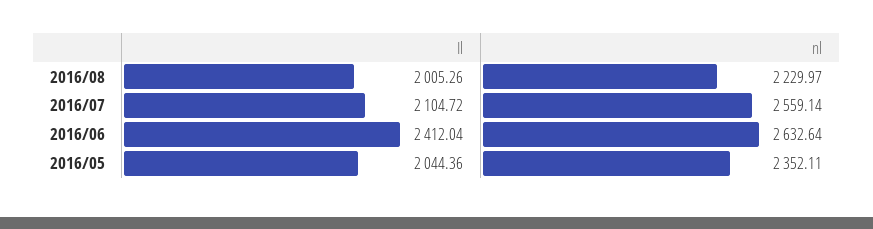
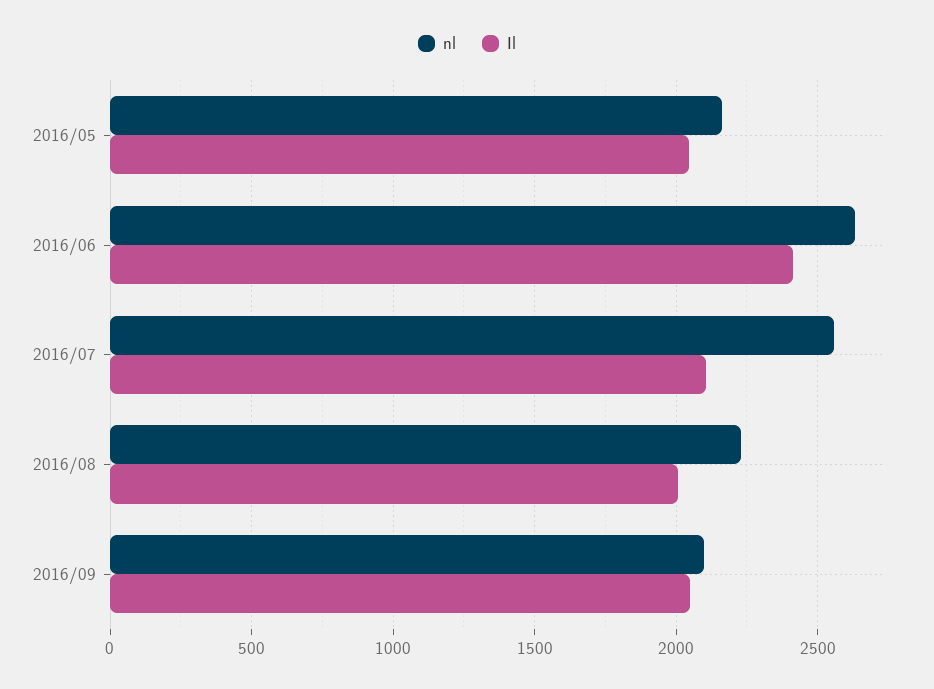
nl, 2016/05: 2352.11 -> 2150
nl, 2016/09: none -> 2100
Il, 2016/09: none -> 2050

